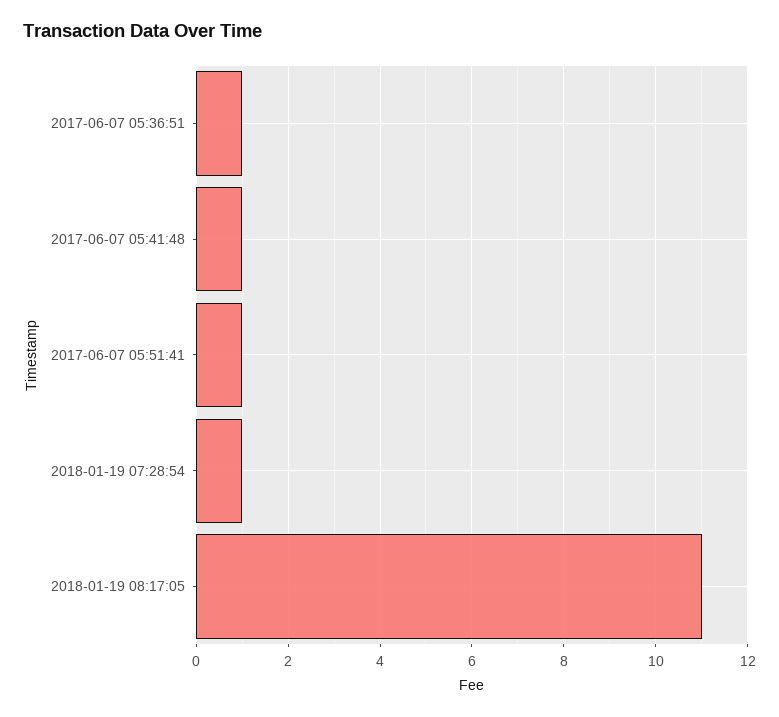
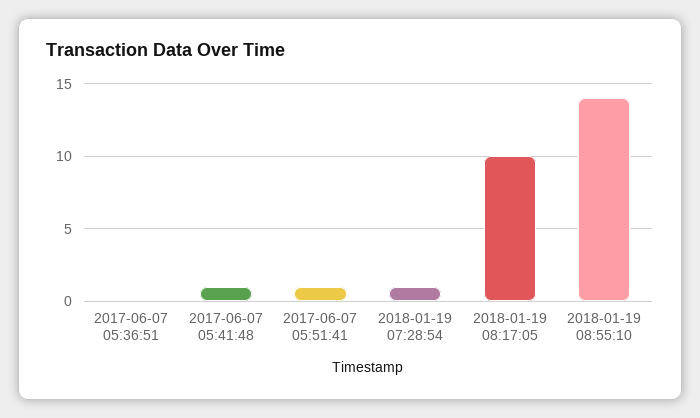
2017-06-07 05:36:51: 1 -> 0
2018-01-19 08:17:05: 11 -> 10
2018-01-19 08:55:10: none -> 14

